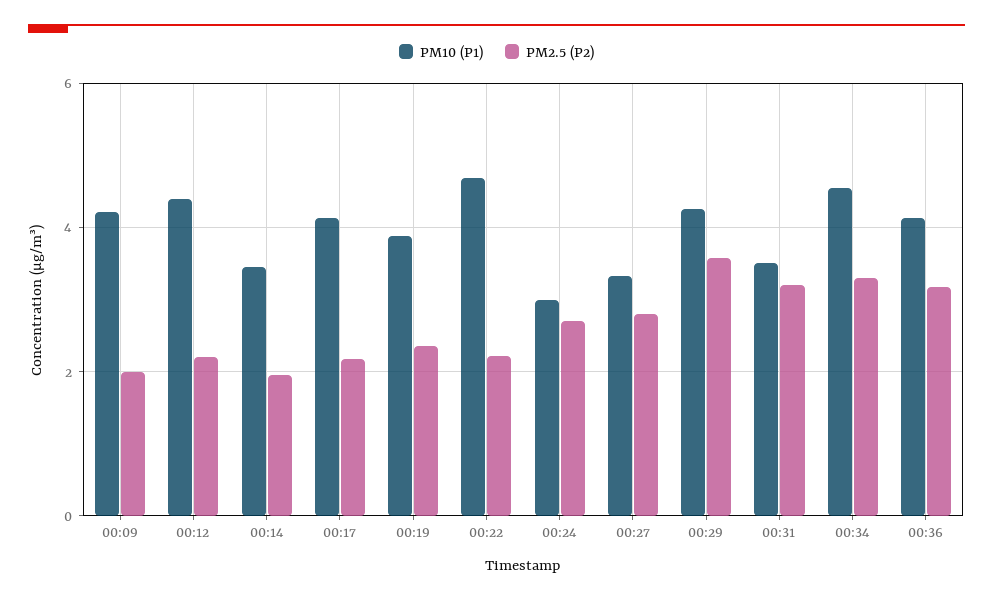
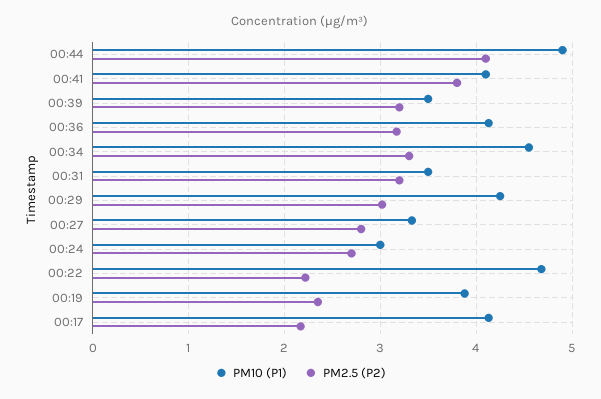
PM10 (P1), 00:09: 4.2 -> none
PM2.5 (P2), 00:09: 2 -> none
PM10 (P1), 00:12: 4.4 -> none
PM2.5 (P2), 00:12: 2.2 -> none
PM10 (P1), 00:14: 3.4 -> none
PM2.5 (P2), 00:14: 2 -> none
PM2.5 (P2), 00:29: 3.6 -> 3
PM10 (P1), 00:44: none -> 4.9
PM2.5 (P2), 00:44: none -> 4.1
PM10 (P1), 00:41: none -> 4.1
PM2.5 (P2), 00:41: none -> 3.8
PM10 (P1), 00:39: none -> 3.5
PM2.5 (P2), 00:39: none -> 3.2

